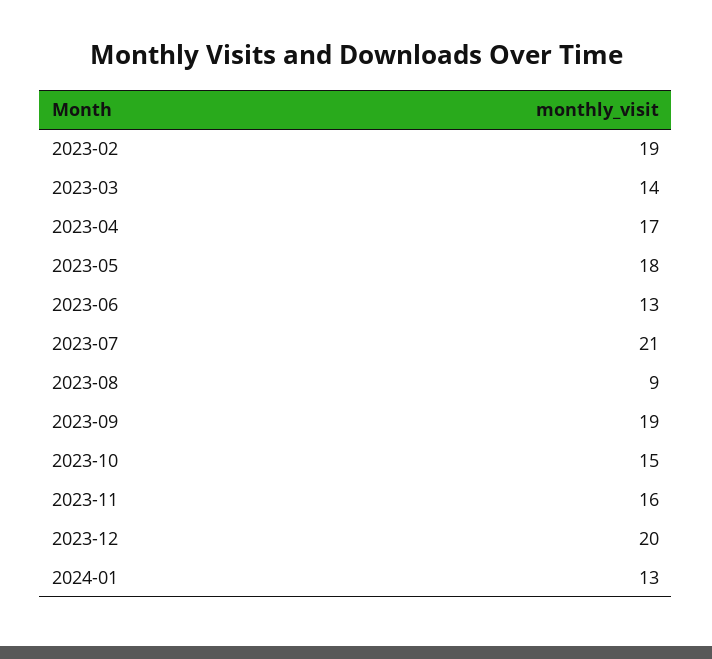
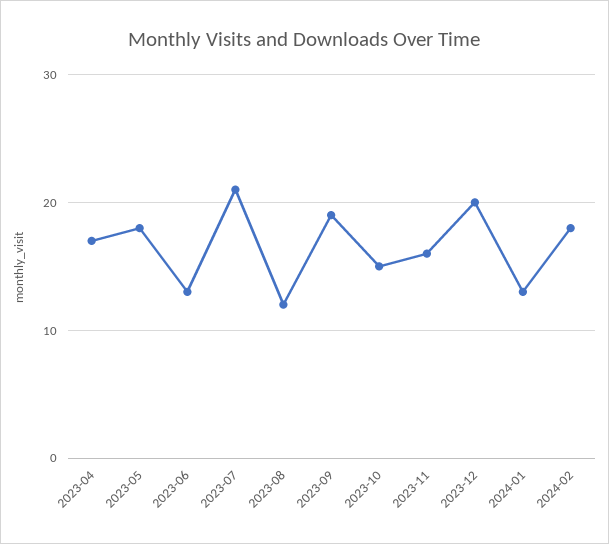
2023-02: 19 -> none
2023-03: 14 -> none
2023-08: 9 -> 12
2024-02: none -> 18

